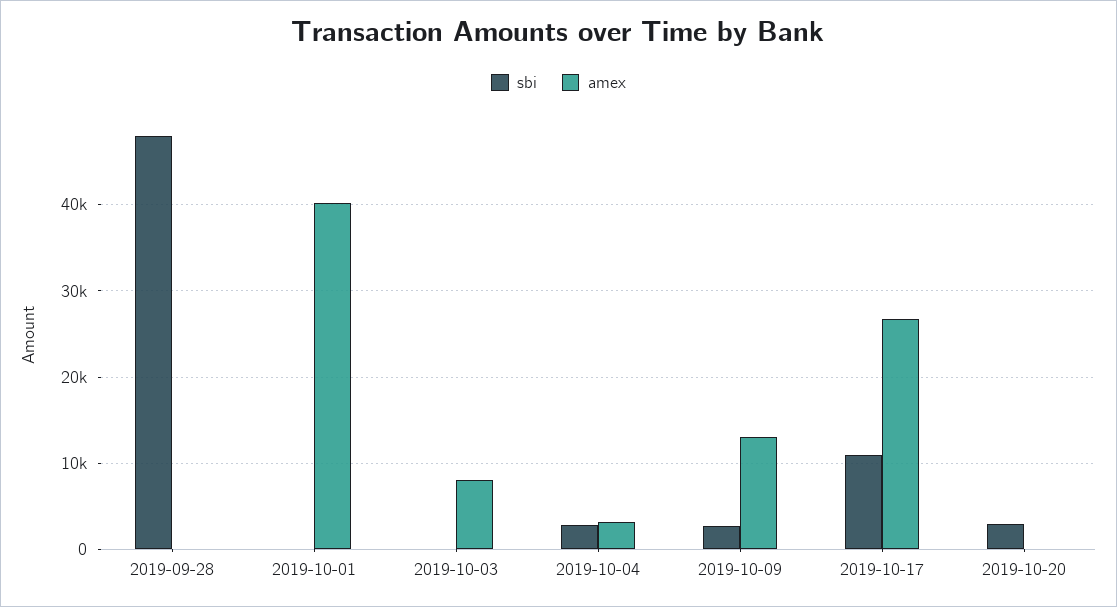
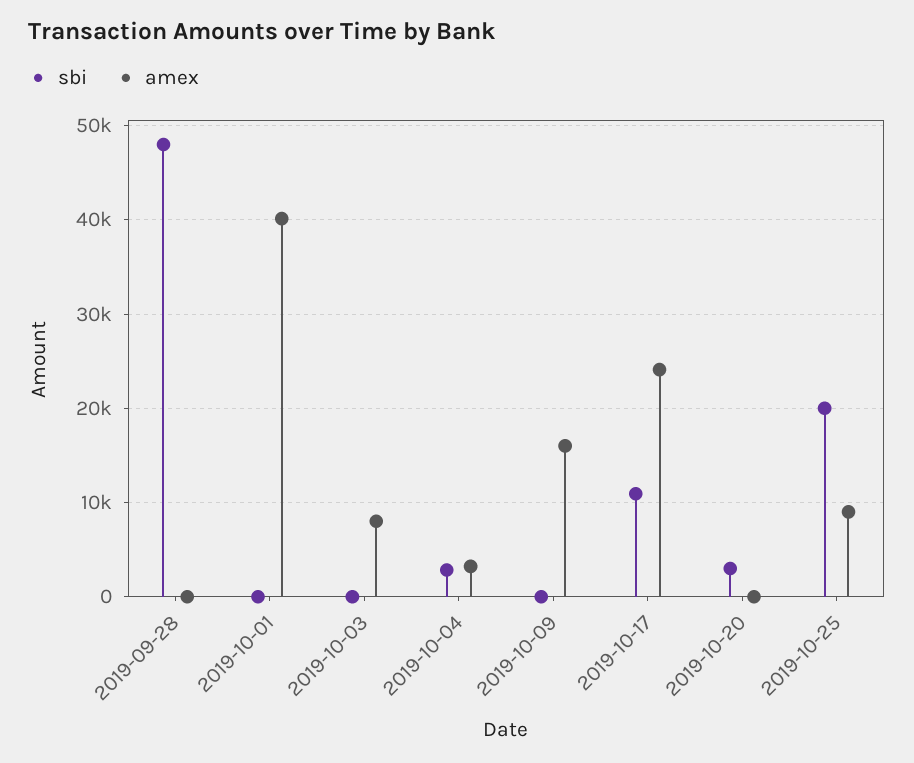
sbi, 2019-10-09: 3000 -> 0
amex, 2019-10-09: 13000 -> 16000
amex, 2019-10-17: 27000 -> 24000
sbi, 2019-10-25: none -> 20000
amex, 2019-10-25: none -> 9000

